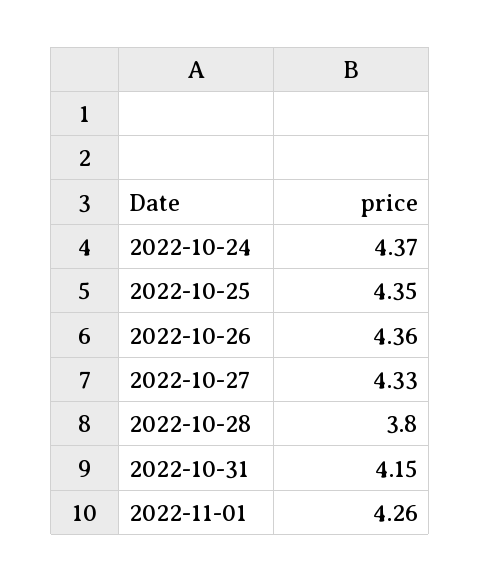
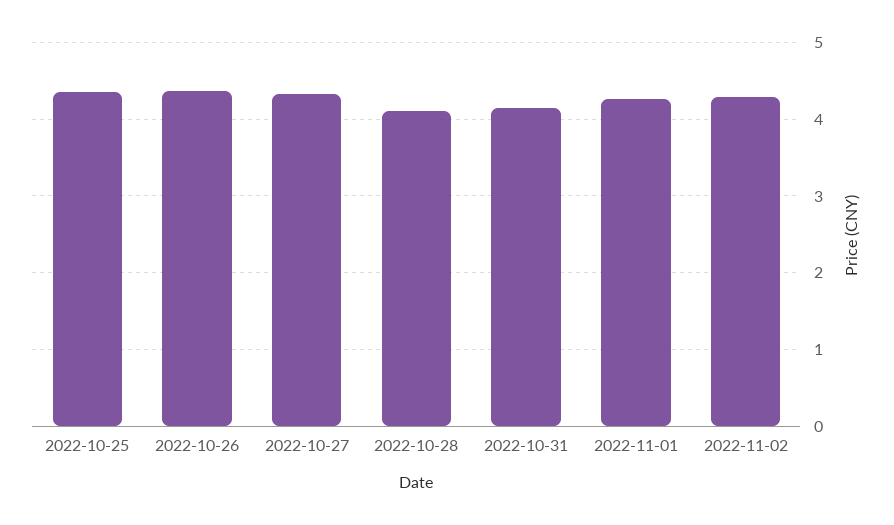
2022-10-24: 4.37 -> none
2022-10-28: 3.8 -> 4.1
2022-11-02: none -> 4.3

